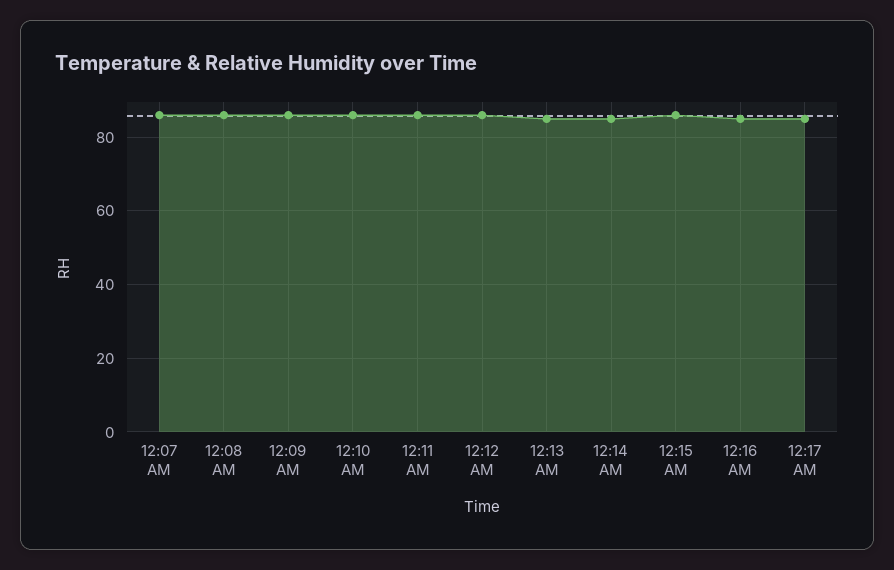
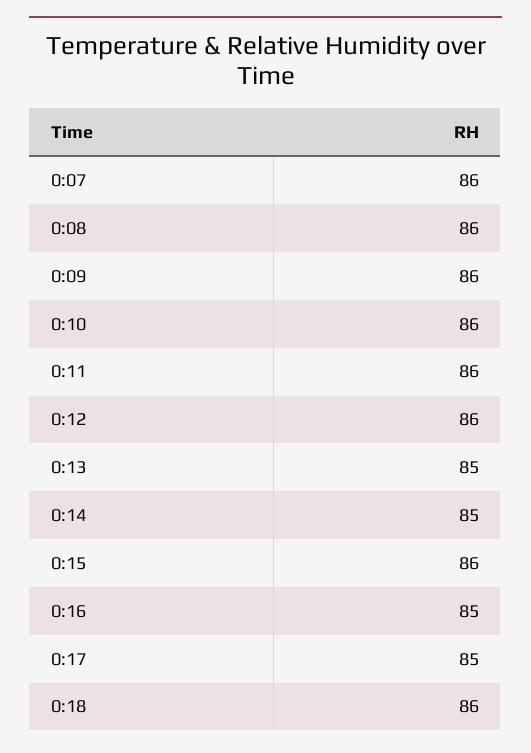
0:18: none -> 86

